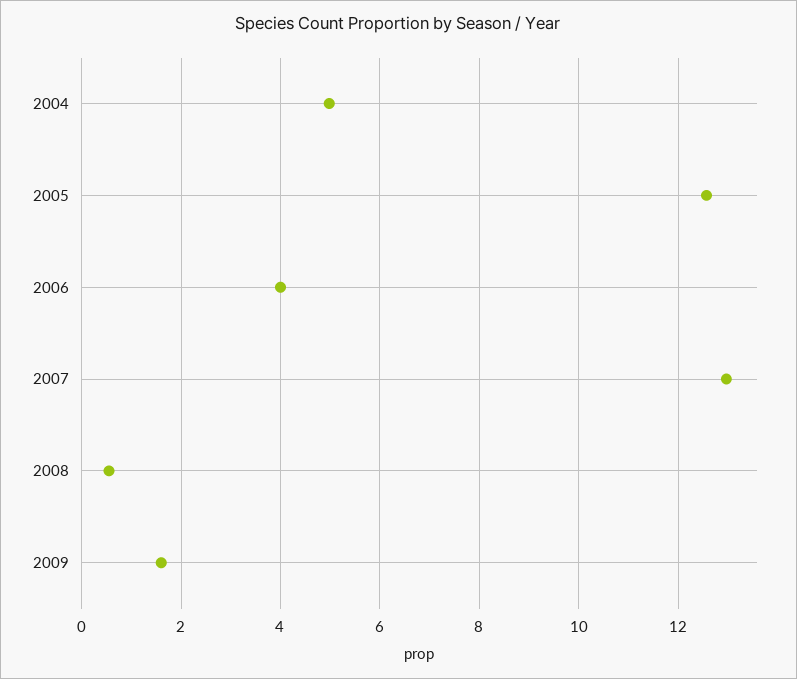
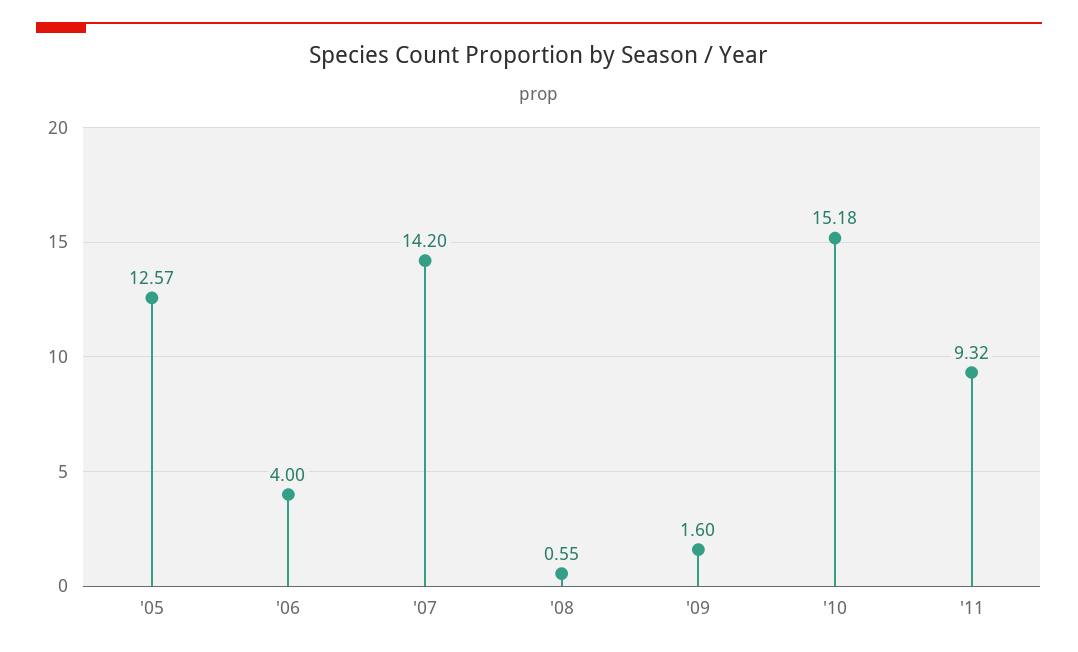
2004: 5 -> none
2007: 13 -> 14.2
'10: none -> 15.18
'11: none -> 9.32

